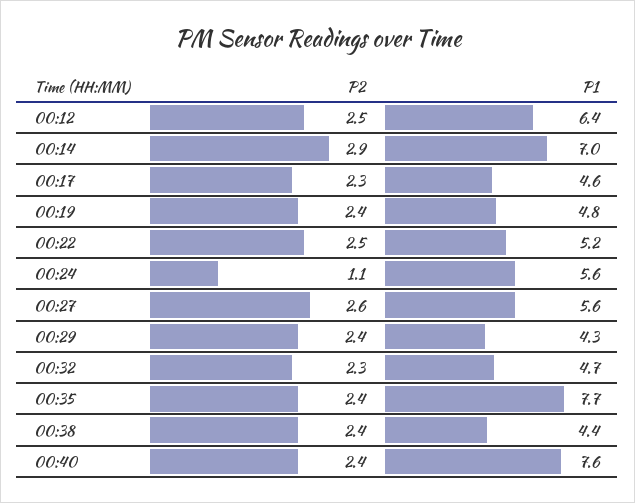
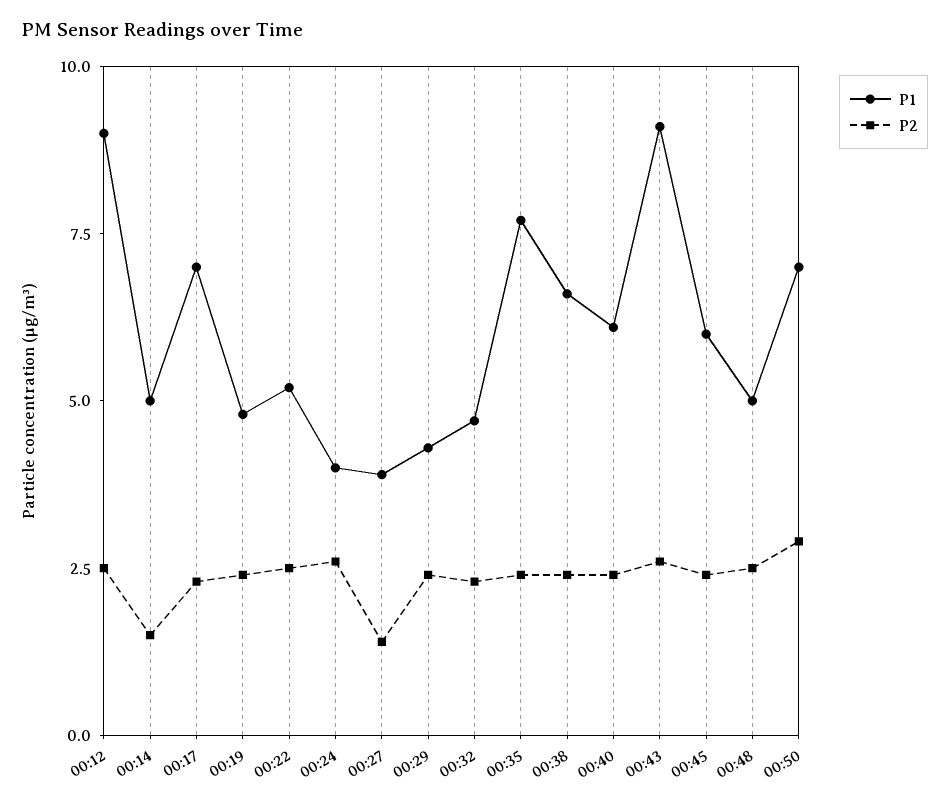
P1, 00:12: 6.4 -> 9
P2, 00:14: 2.9 -> 1.5
P1, 00:14: 7 -> 5
P1, 00:17: 4.6 -> 7
P2, 00:24: 1.1 -> 2.5
P1, 00:24: 5.6 -> 4
P2, 00:27: 2.6 -> 1.5
P1, 00:27: 5.6 -> 4
P1, 00:38: 4.4 -> 6.5
P1, 00:40: 7.6 -> 6
P1, 00:43: none -> 9
P2, 00:43: none -> 2.5
P1, 00:45: none -> 6
P2, 00:45: none -> 2.5
P1, 00:48: none -> 5
P2, 00:48: none -> 2.5
P1, 00:50: none -> 7
P2, 00:50: none -> 3

